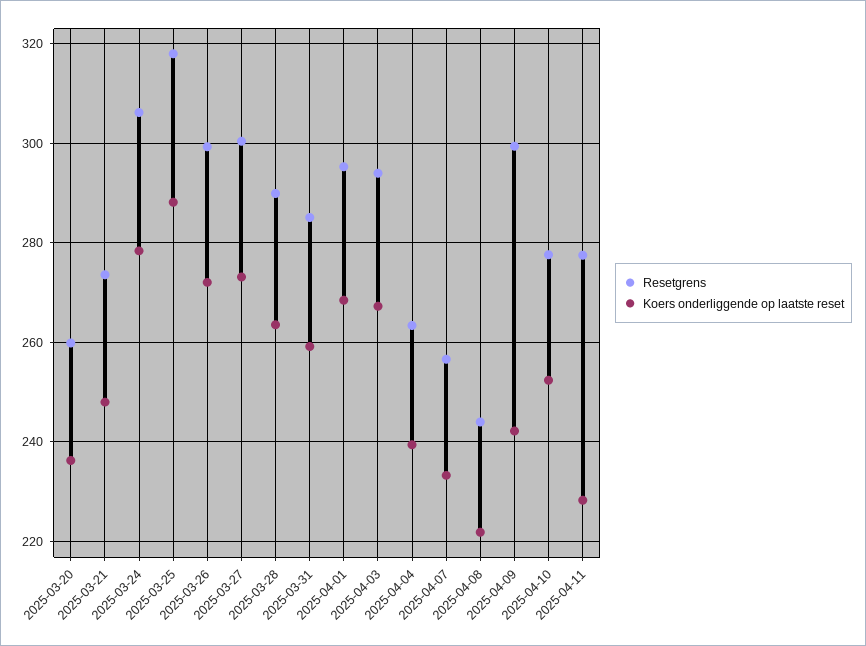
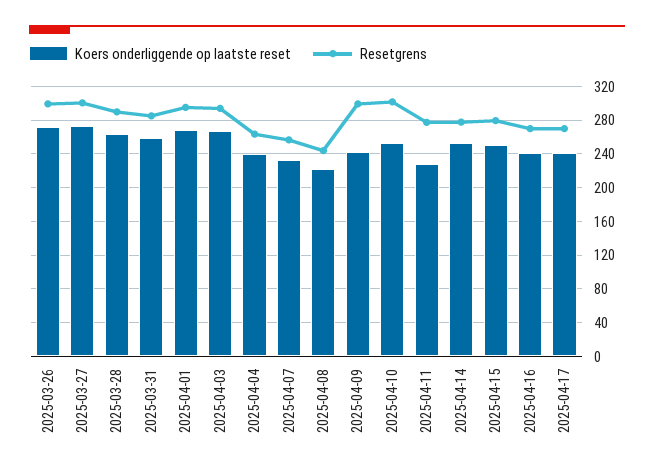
Resetgrens, 2025-03-20: 260 -> none
Koers onderliggende op laatste reset, 2025-03-20: 236 -> none
Resetgrens, 2025-03-21: 274 -> none
Koers onderliggende op laatste reset, 2025-03-21: 248 -> none
Resetgrens, 2025-03-24: 306 -> none
Koers onderliggende op laatste reset, 2025-03-24: 278 -> none
Resetgrens, 2025-03-25: 318 -> none
Koers onderliggende op laatste reset, 2025-03-25: 288 -> none
Resetgrens, 2025-04-10: 278 -> 300
Koers onderliggende op laatste reset, 2025-04-14: none -> 250
Resetgrens, 2025-04-14: none -> 280
Koers onderliggende op laatste reset, 2025-04-15: none -> 250
Resetgrens, 2025-04-15: none -> 280
Koers onderliggende op laatste reset, 2025-04-16: none -> 240
Resetgrens, 2025-04-16: none -> 270
Koers onderliggende op laatste reset, 2025-04-17: none -> 240
Resetgrens, 2025-04-17: none -> 270

